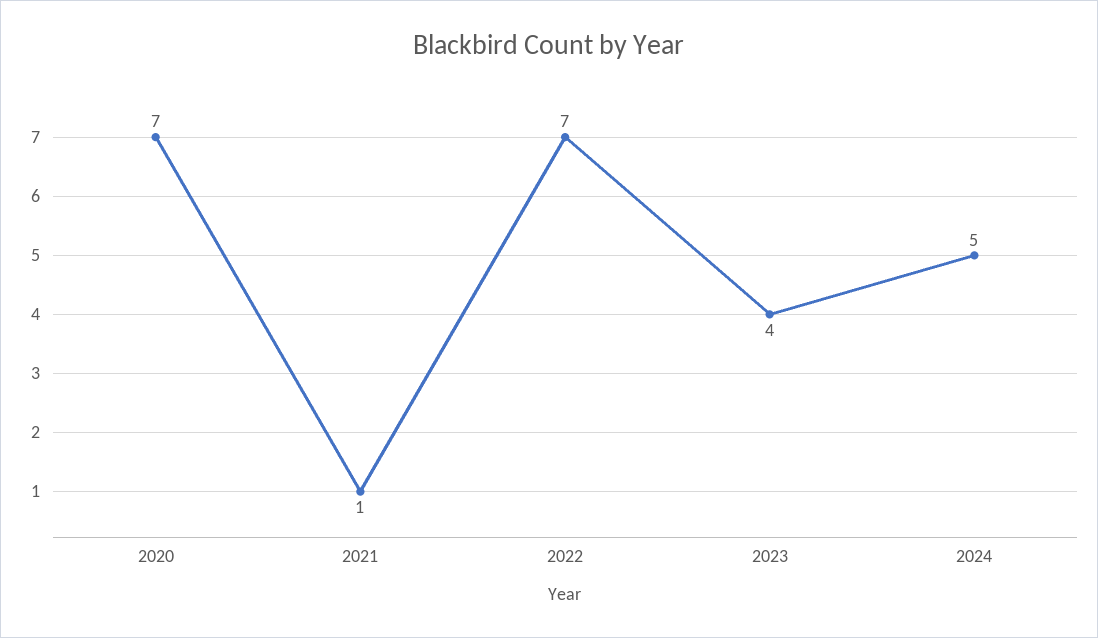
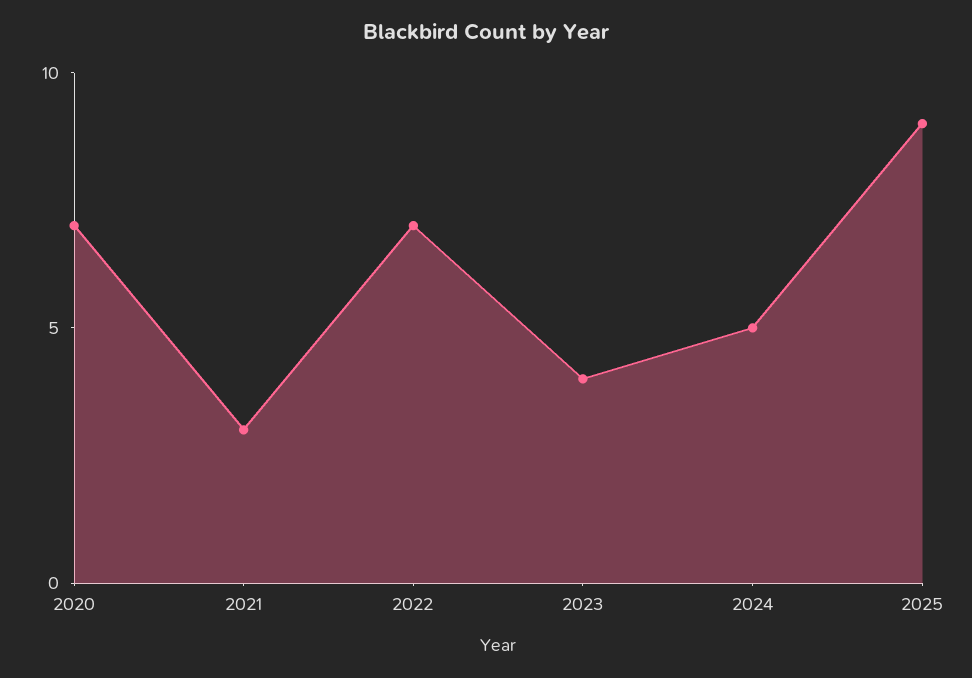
2021: 1 -> 3
2025: none -> 9

